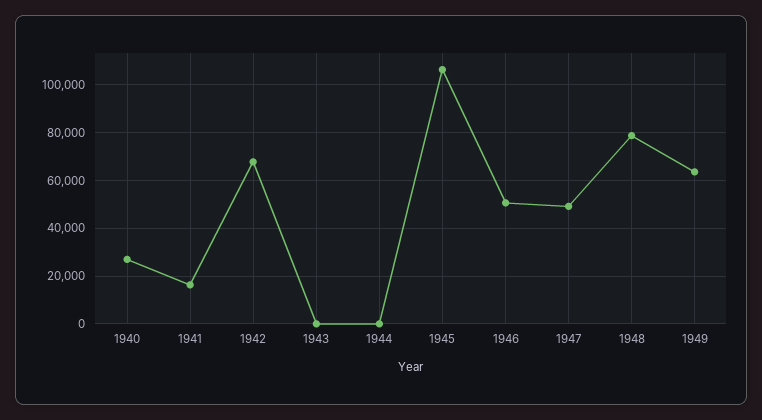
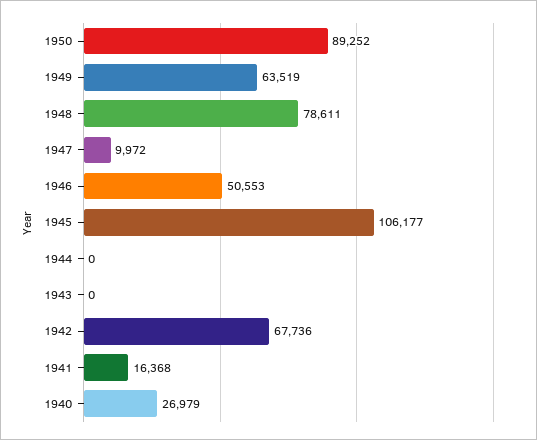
1947: 50000 -> 9972
1950: none -> 89252

